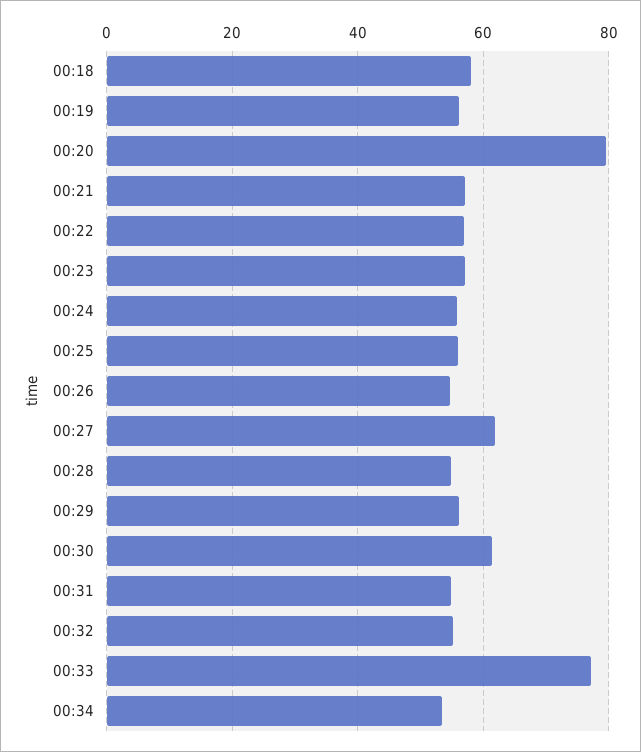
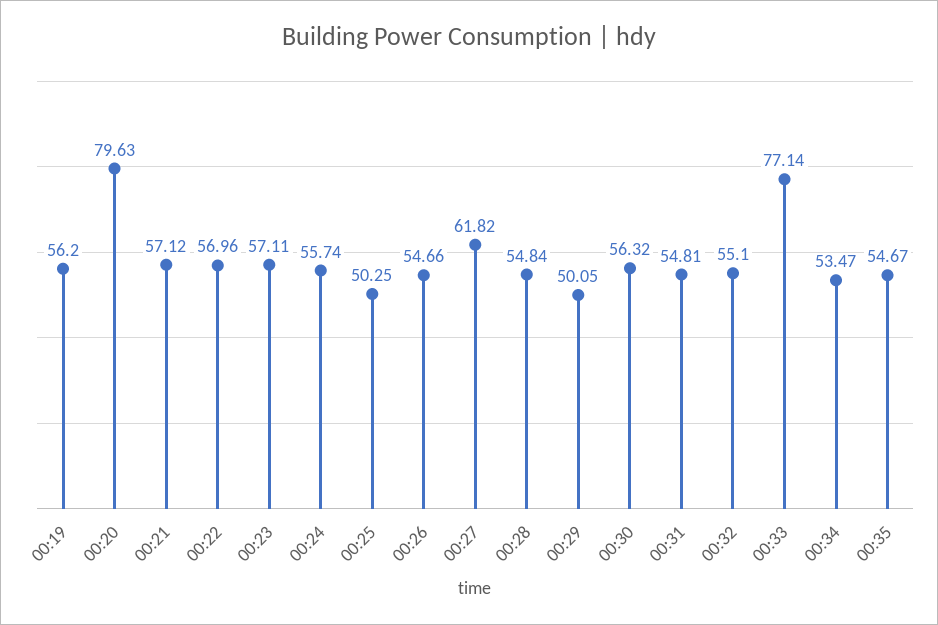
00:18: 58 -> none
00:25: 56 -> 50.25
00:29: 56 -> 50.05
00:30: 62 -> 56.32
00:35: none -> 54.67

